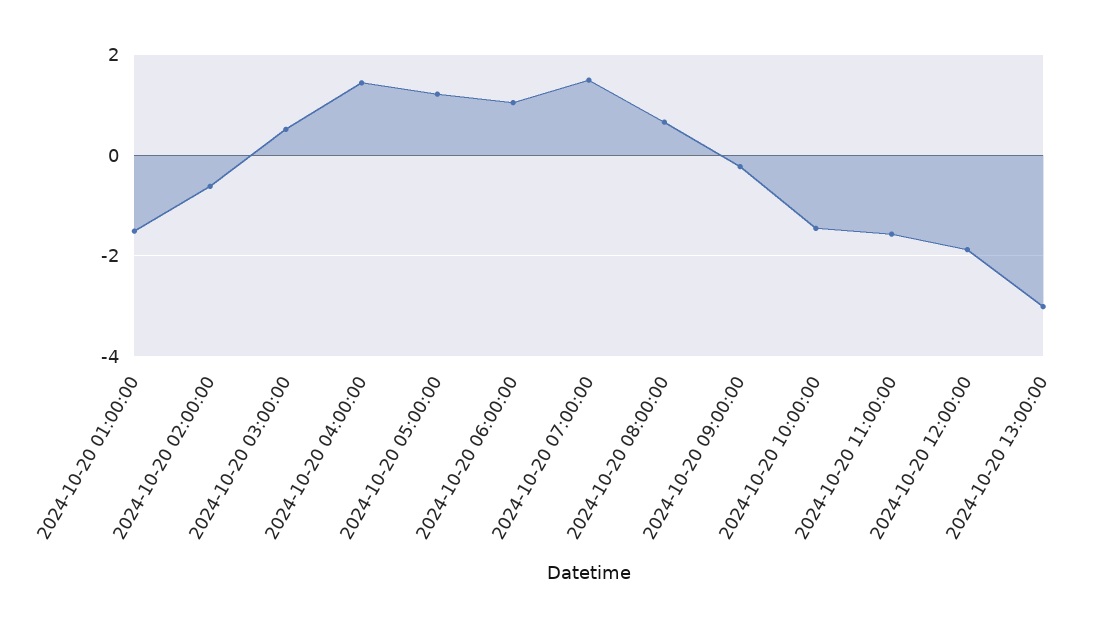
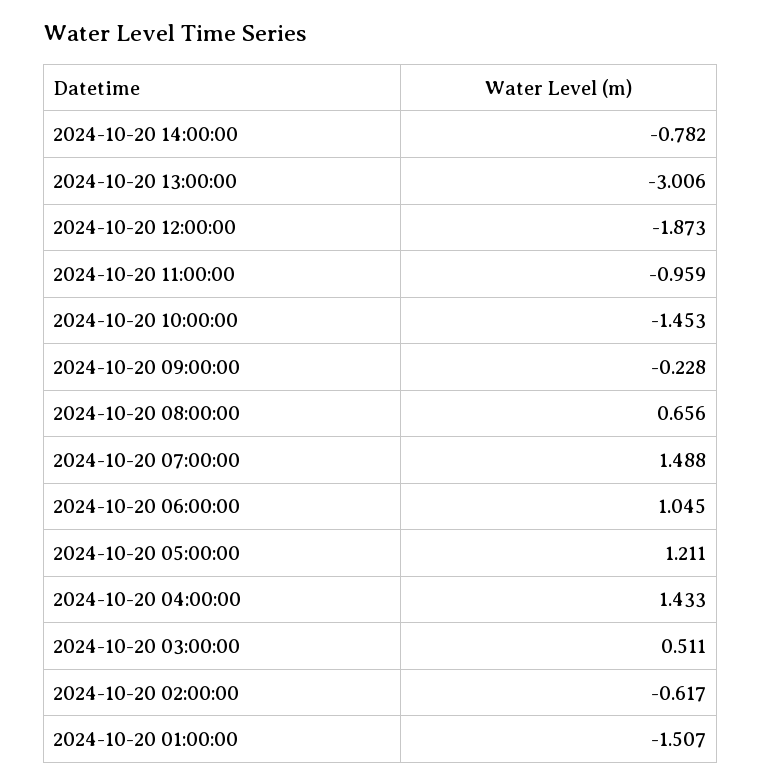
2024-10-20 11:00:00: -1.6 -> -0.959
2024-10-20 14:00:00: none -> -0.782

